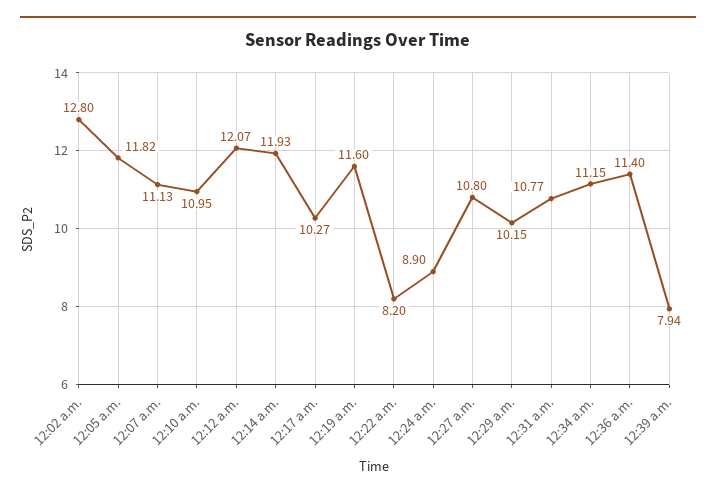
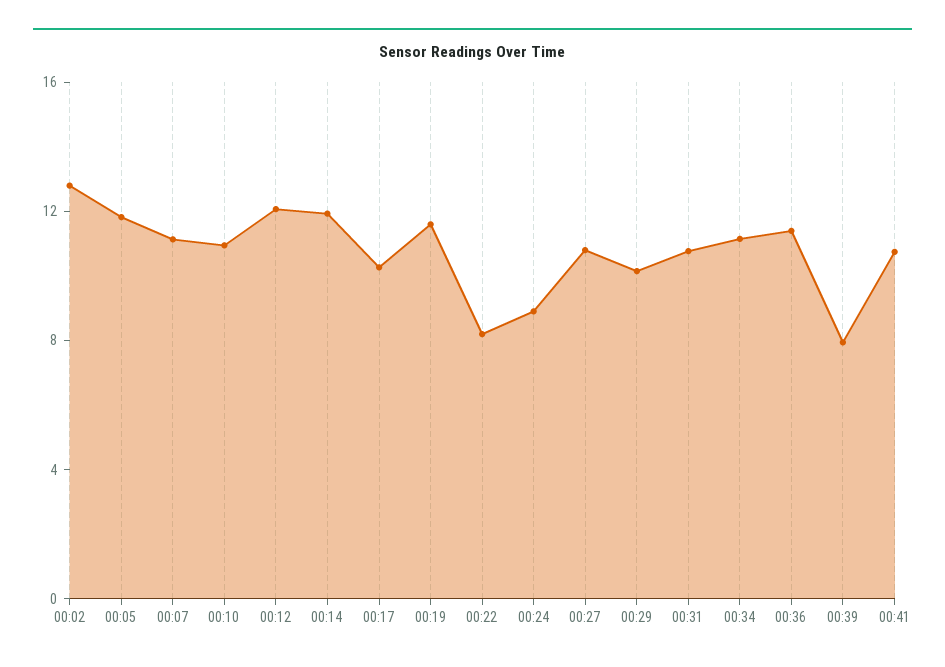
00:41: none -> 11

